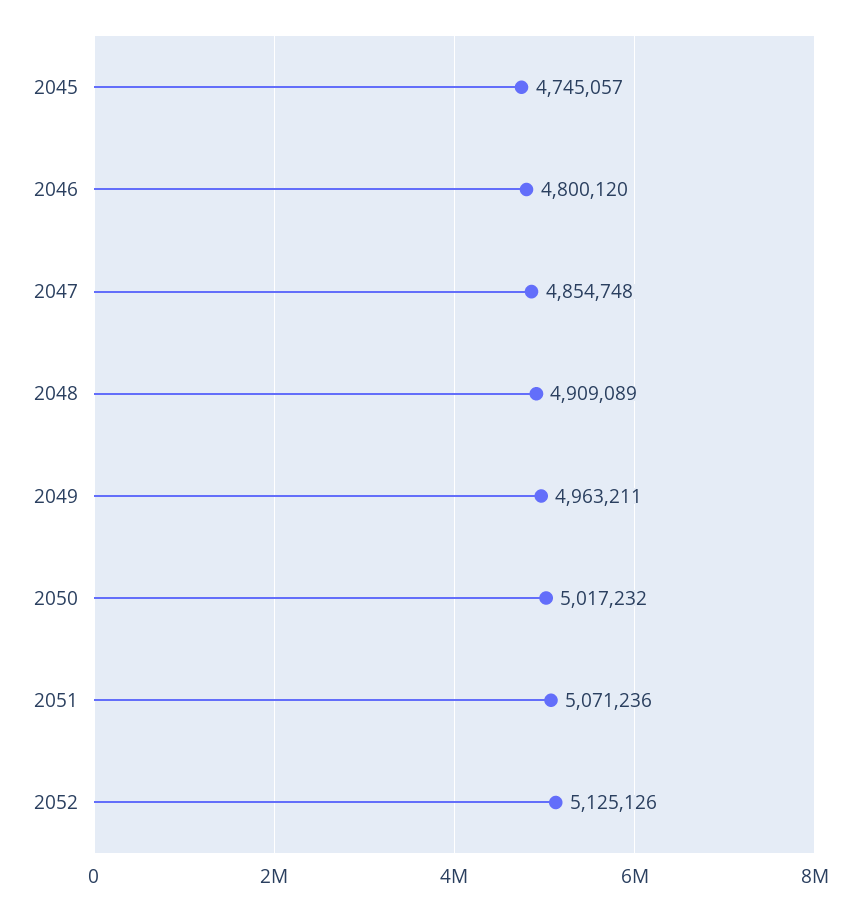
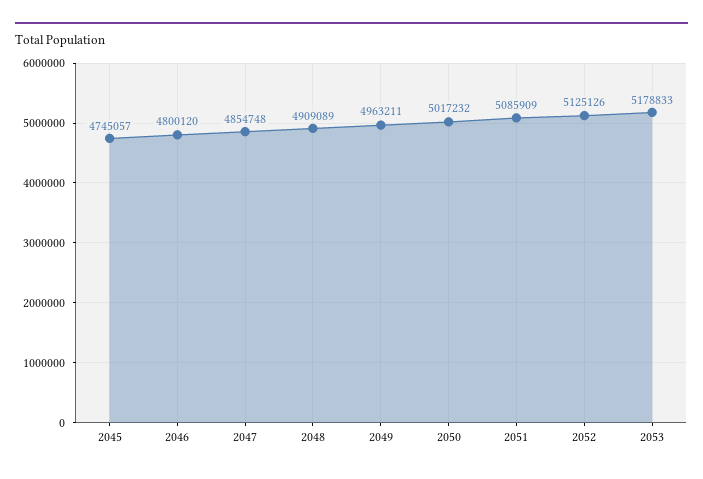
2051: 5071236 -> 5085909
2053: none -> 5178833

